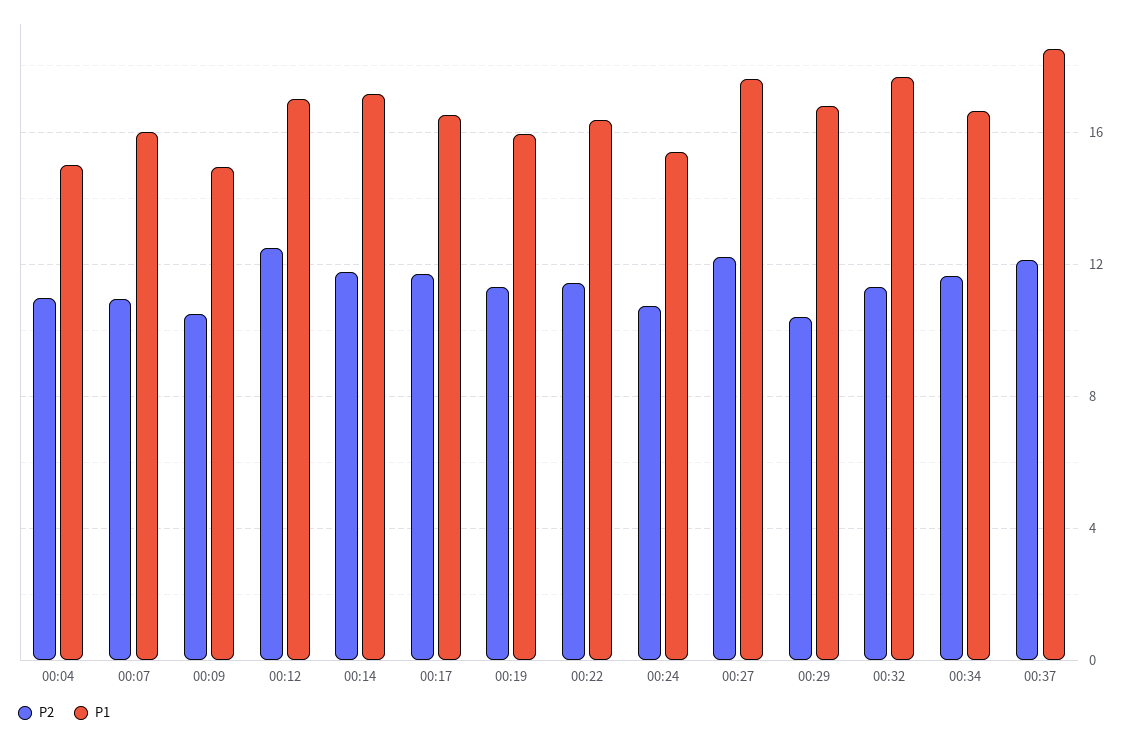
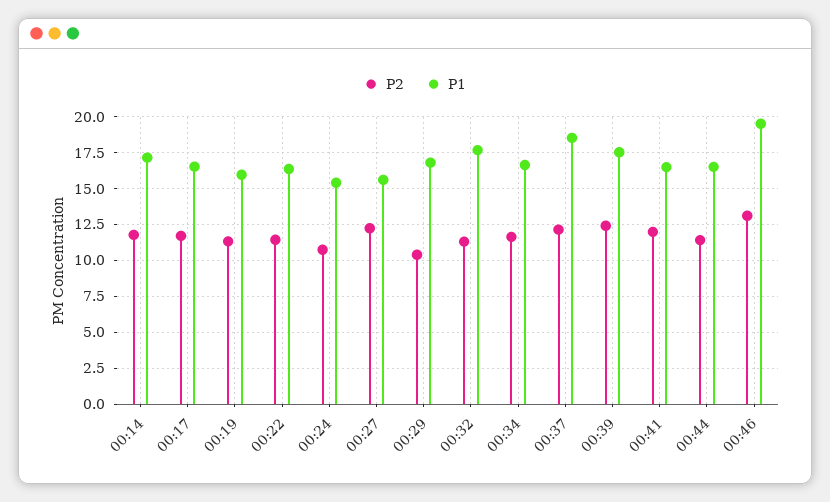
P2, 00:04: 11 -> none
P1, 00:04: 15 -> none
P2, 00:07: 11 -> none
P1, 00:07: 16 -> none
P2, 00:09: 10.5 -> none
P1, 00:09: 15 -> none
P2, 00:12: 12.5 -> none
P1, 00:12: 17 -> none
P1, 00:27: 17.5 -> 15.5
P2, 00:39: none -> 12.5
P1, 00:39: none -> 17.5
P2, 00:41: none -> 12
P1, 00:41: none -> 16.5
P2, 00:44: none -> 11.5
P1, 00:44: none -> 16.5
P2, 00:46: none -> 13
P1, 00:46: none -> 19.5

